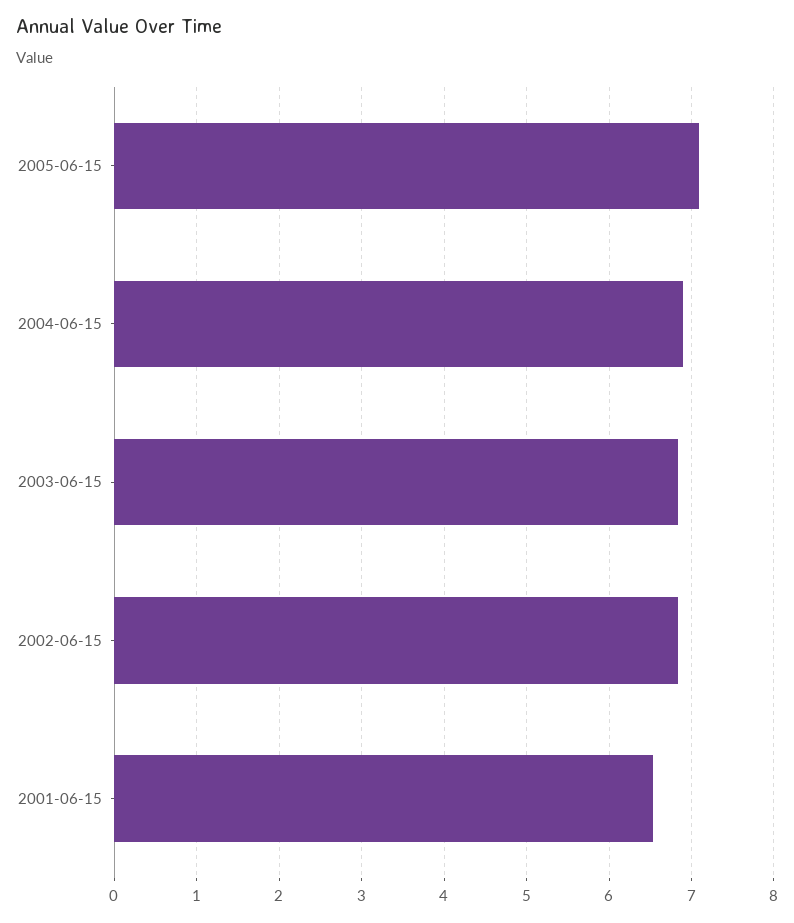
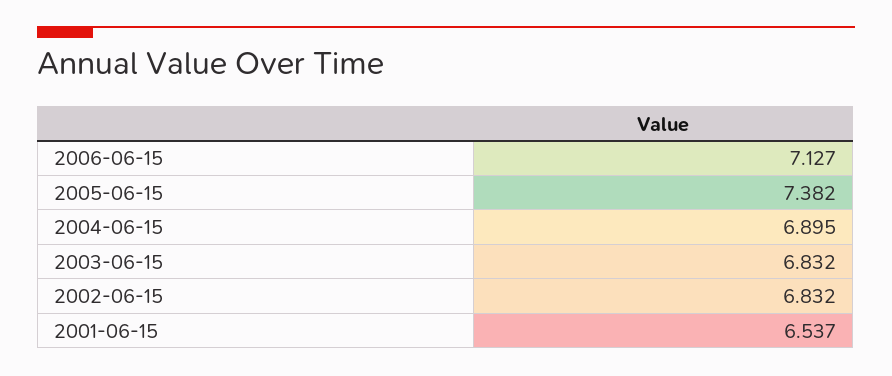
2005-06-15: 7.1 -> 7.382
2006-06-15: none -> 7.127

